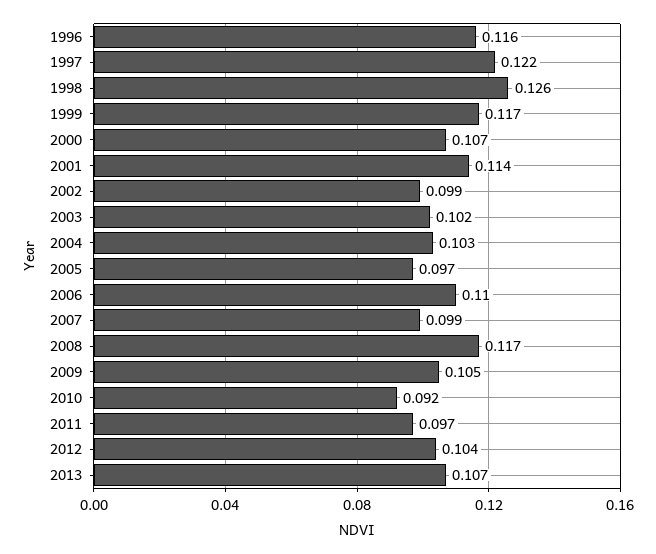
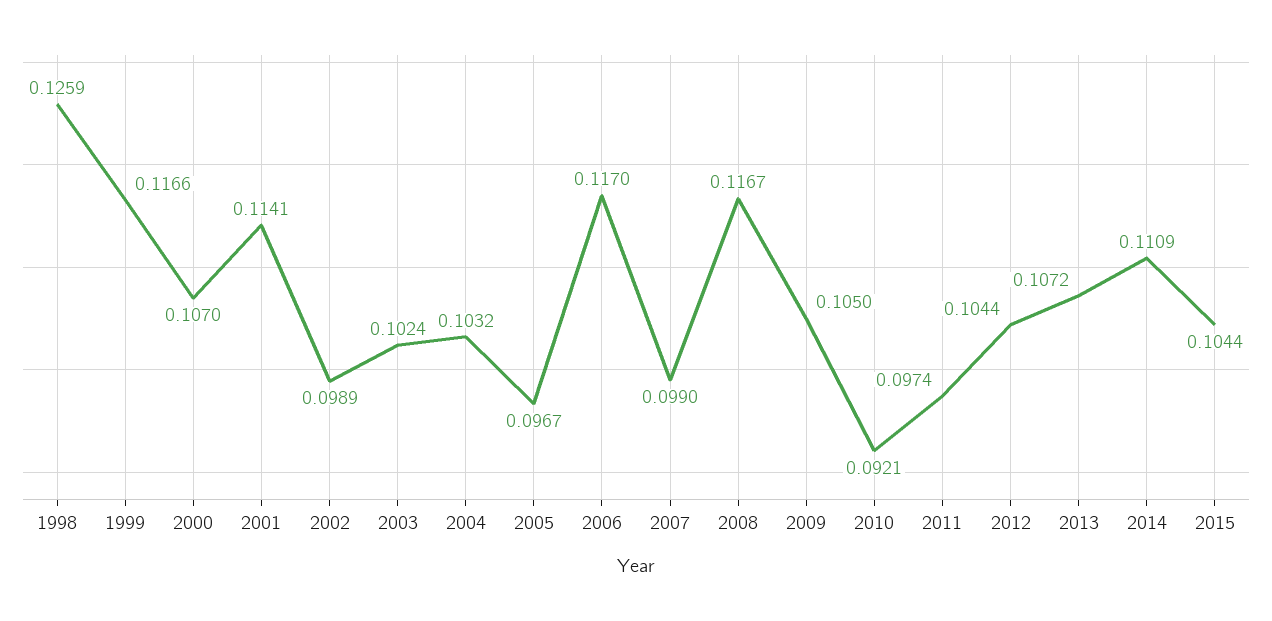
1996: 0.116 -> none
1997: 0.122 -> none
2006: 0.11 -> 0.117
2014: none -> 0.1109
2015: none -> 0.1044

